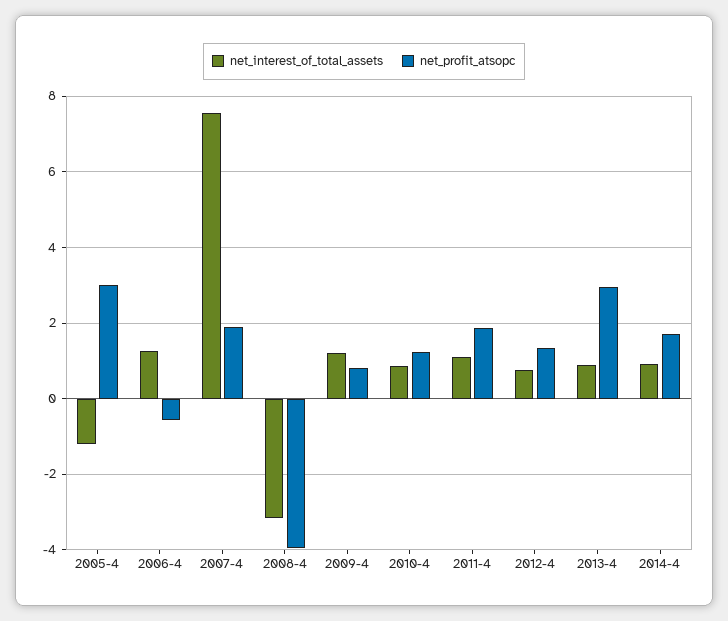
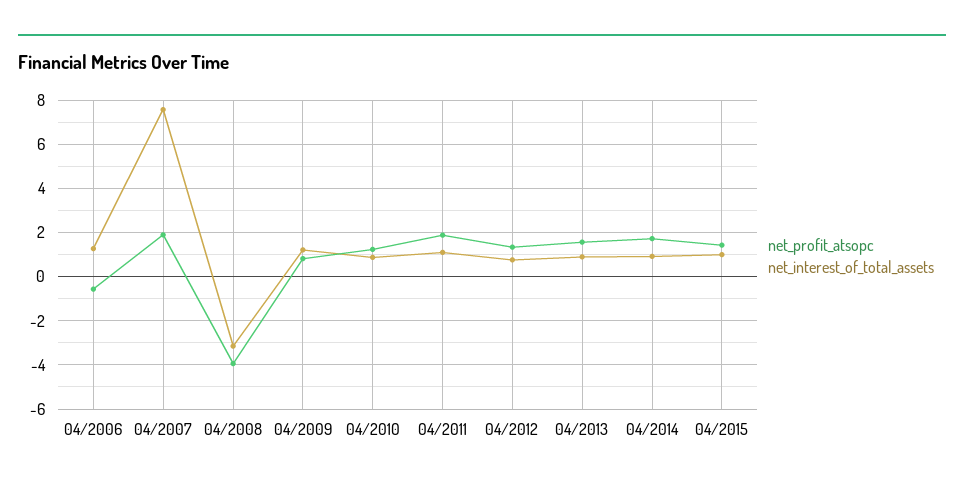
net_interest_of_total_assets, 2005-4: -1.2 -> none
net_profit_atsopc, 2005-4: 3 -> none
net_profit_atsopc, 2013-4: 3 -> 1.5
net_profit_atsopc, 04/2015: none -> 1.5
net_interest_of_total_assets, 04/2015: none -> 1

